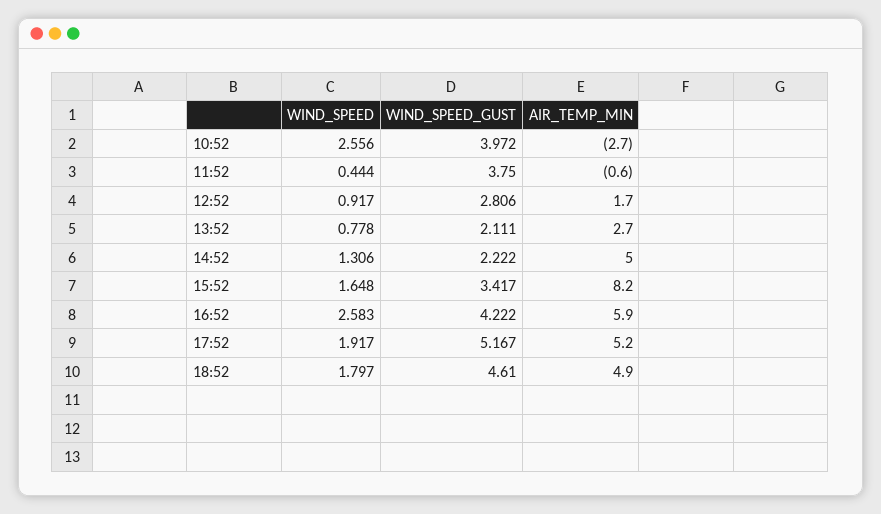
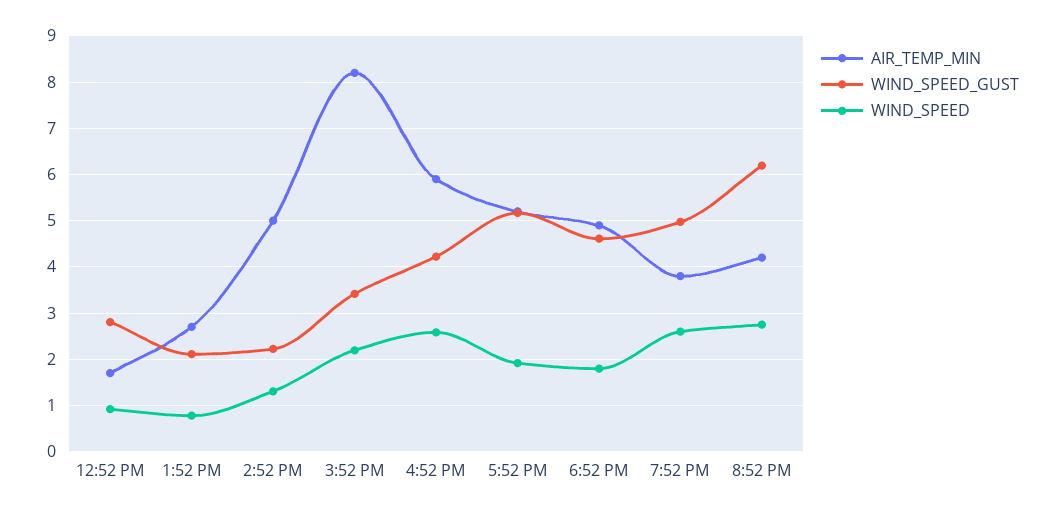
WIND_SPEED, 10:52: 2.556 -> none
WIND_SPEED_GUST, 10:52: 3.972 -> none
AIR_TEMP_MIN, 10:52: -2.7 -> none
WIND_SPEED, 11:52: 0.444 -> none
WIND_SPEED_GUST, 11:52: 3.75 -> none
AIR_TEMP_MIN, 11:52: -0.6 -> none
WIND_SPEED, 15:52: 1.648 -> 2.2
AIR_TEMP_MIN, 7:52 PM: none -> 3.8
WIND_SPEED_GUST, 7:52 PM: none -> 5
WIND_SPEED, 7:52 PM: none -> 2.6
AIR_TEMP_MIN, 8:52 PM: none -> 4.2
WIND_SPEED_GUST, 8:52 PM: none -> 6.2
WIND_SPEED, 8:52 PM: none -> 2.8

